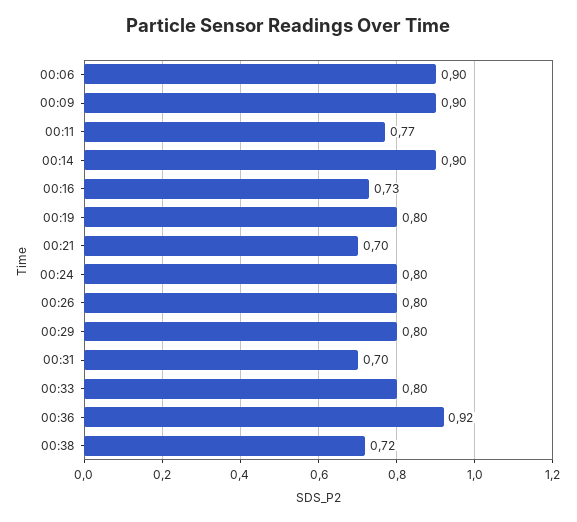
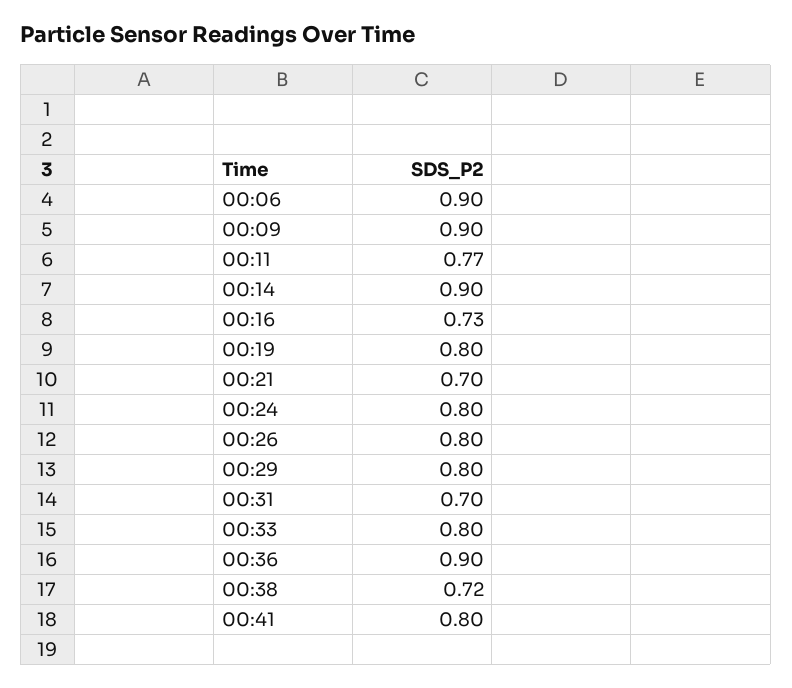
00:36: 0.92 -> 0.9
00:41: none -> 0.8

